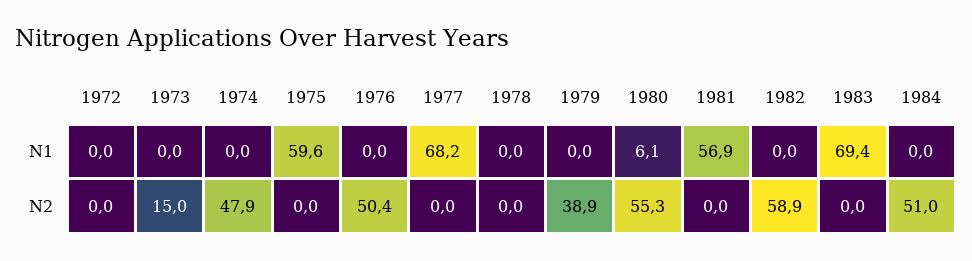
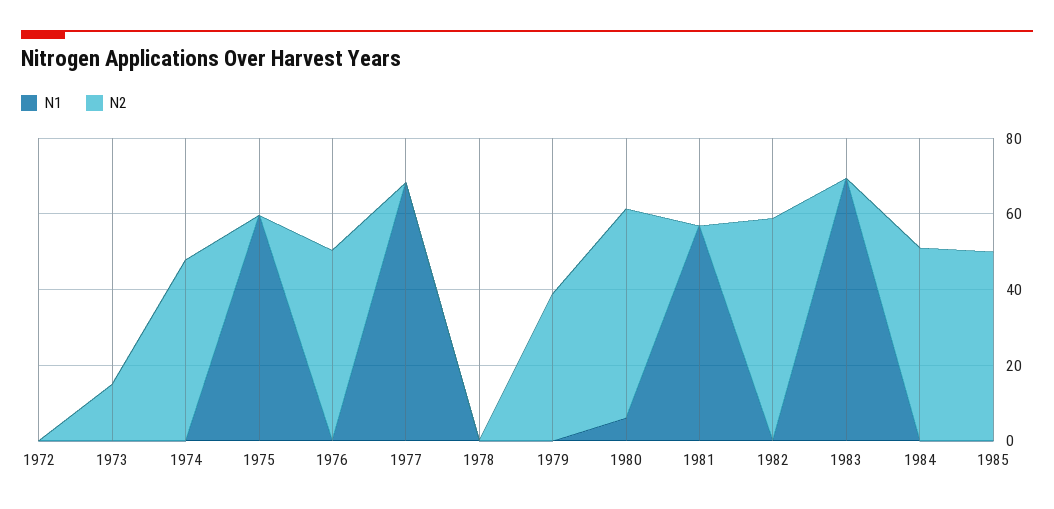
N1, 1985: none -> 0
N2, 1985: none -> 50

